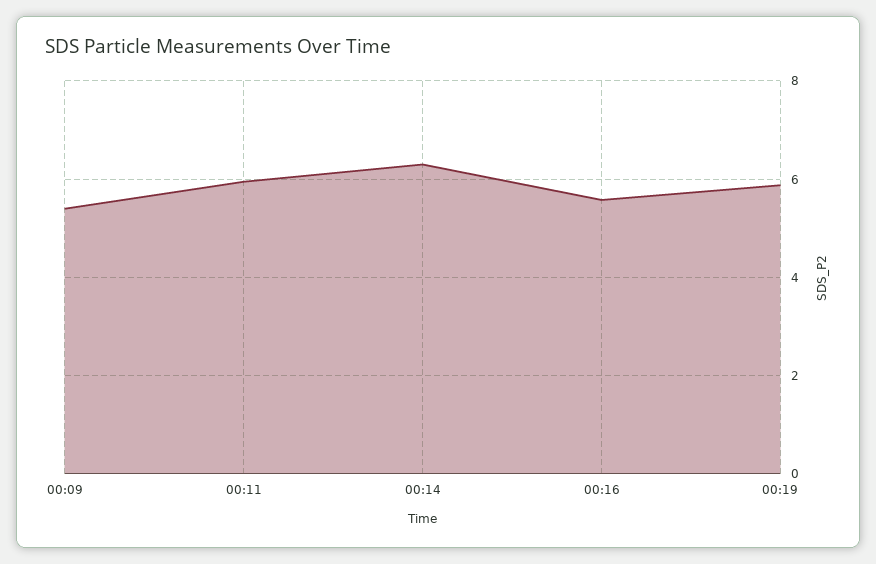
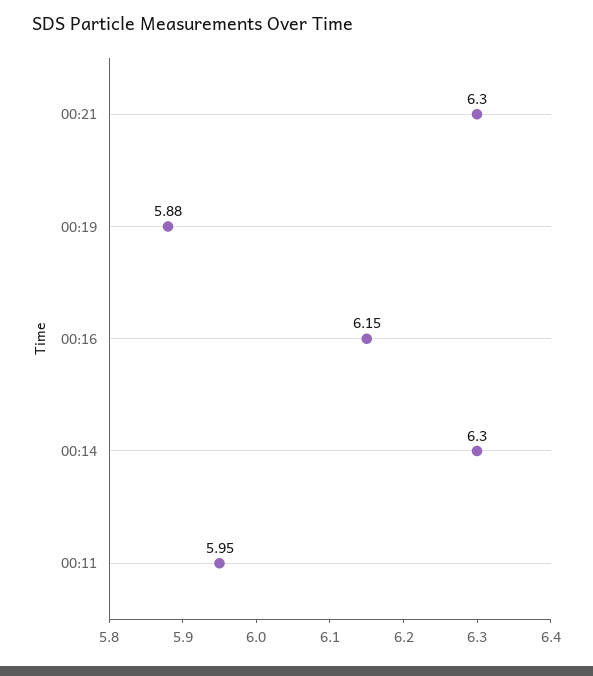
00:09: 5.4 -> none
00:16: 5.6 -> 6.15
00:21: none -> 6.3

